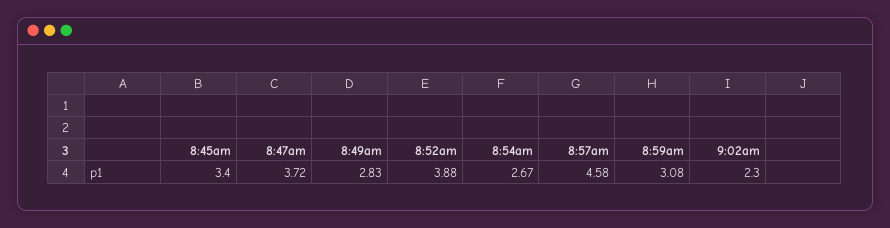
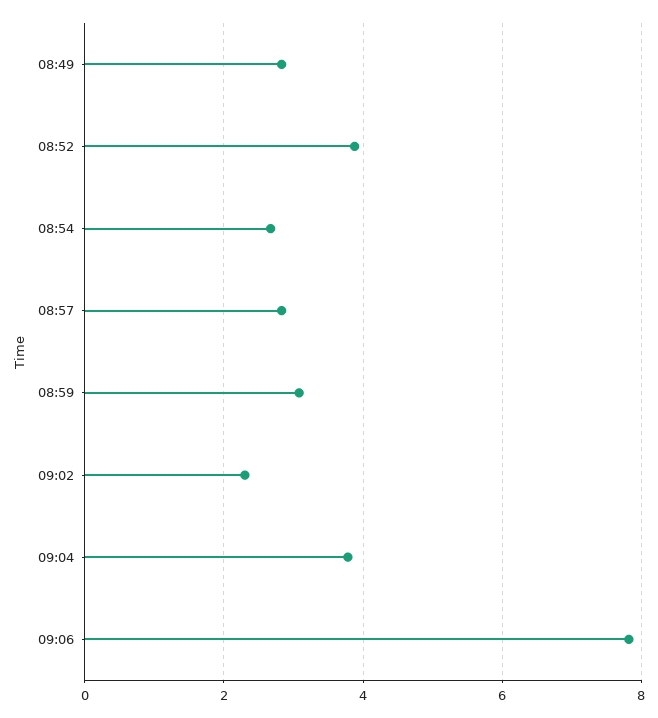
8:45am: 3.4 -> none
8:47am: 3.72 -> none
8:57am: 4.58 -> 2.8
09:04: none -> 3.8
09:06: none -> 7.8

